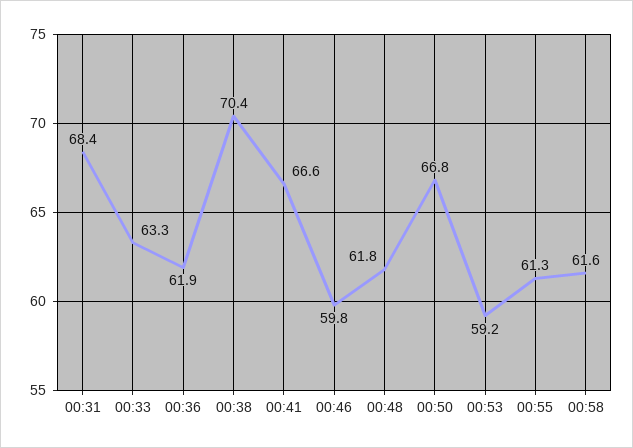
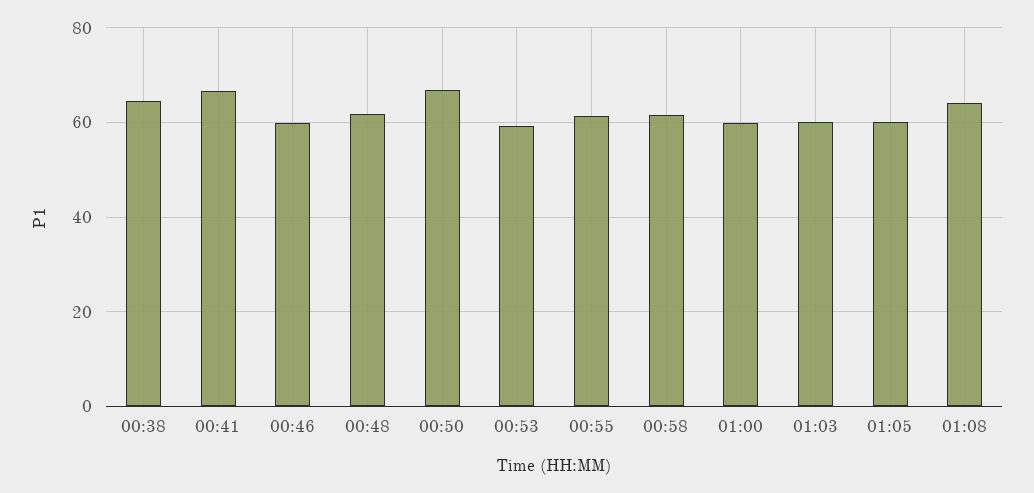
00:31: 68.4 -> none
00:33: 63.3 -> none
00:36: 61.9 -> none
00:38: 70.4 -> 64
01:00: none -> 60
01:03: none -> 60
01:05: none -> 60
01:08: none -> 64

